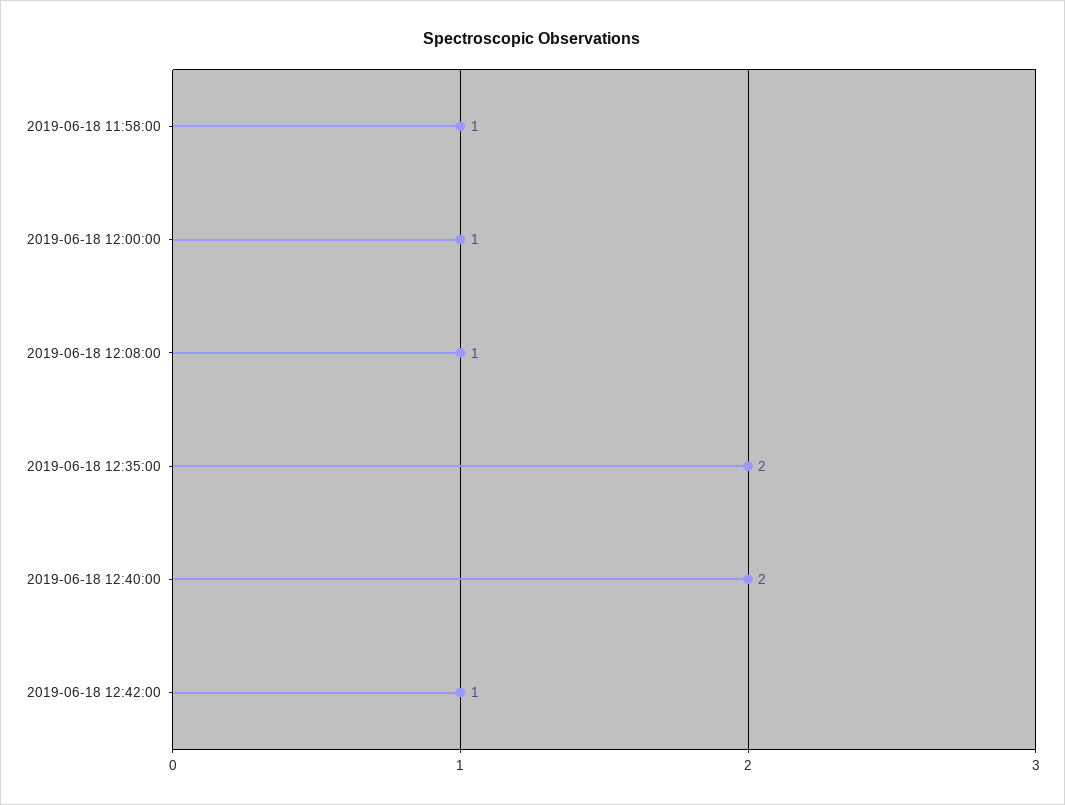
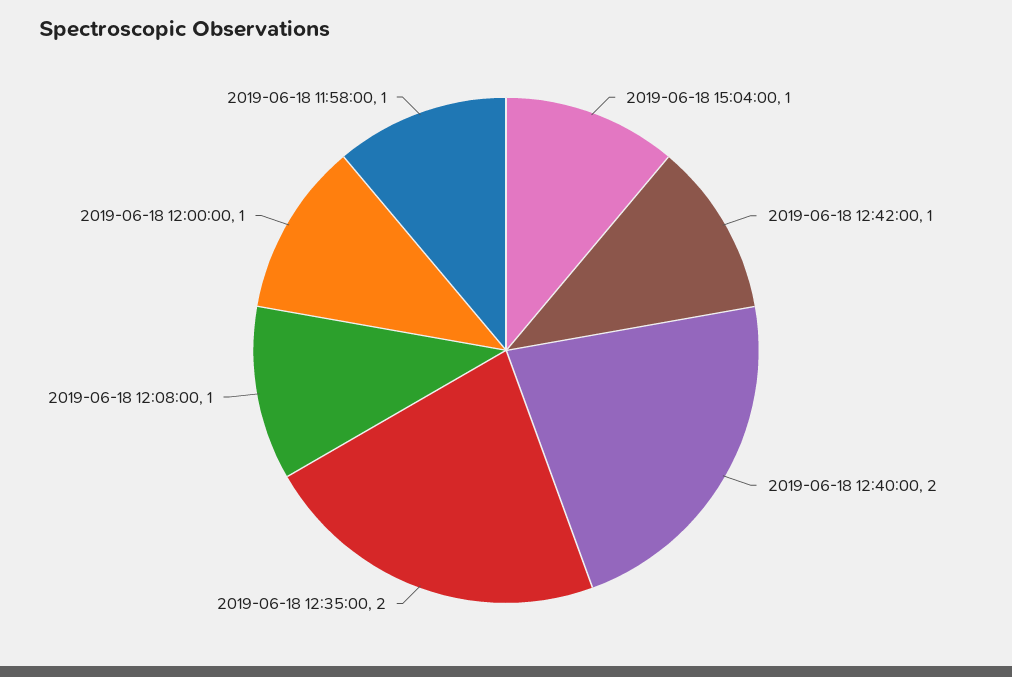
2019-06-18 15:04:00: none -> 1

